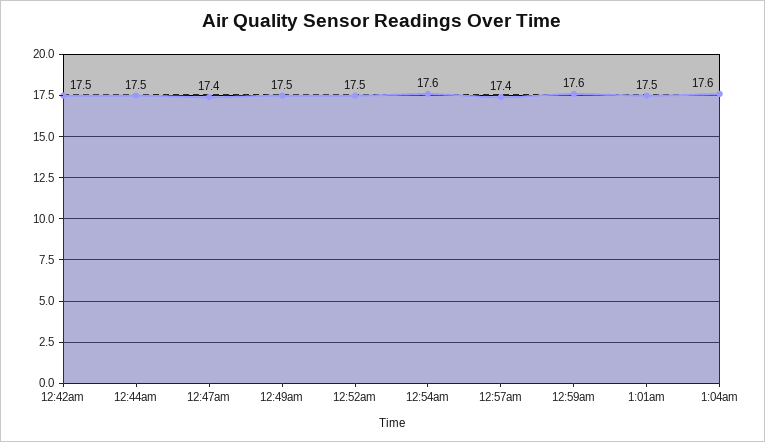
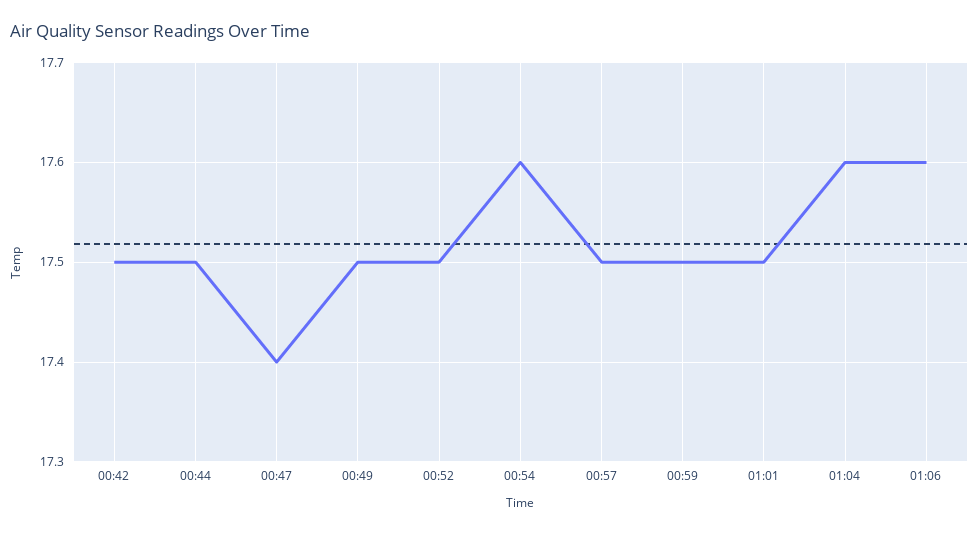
12:57am: 17.4 -> 17.5
12:59am: 17.6 -> 17.5
01:06: none -> 17.6

